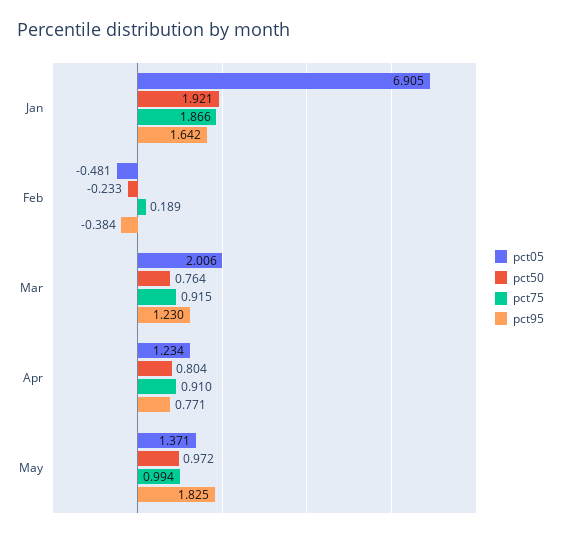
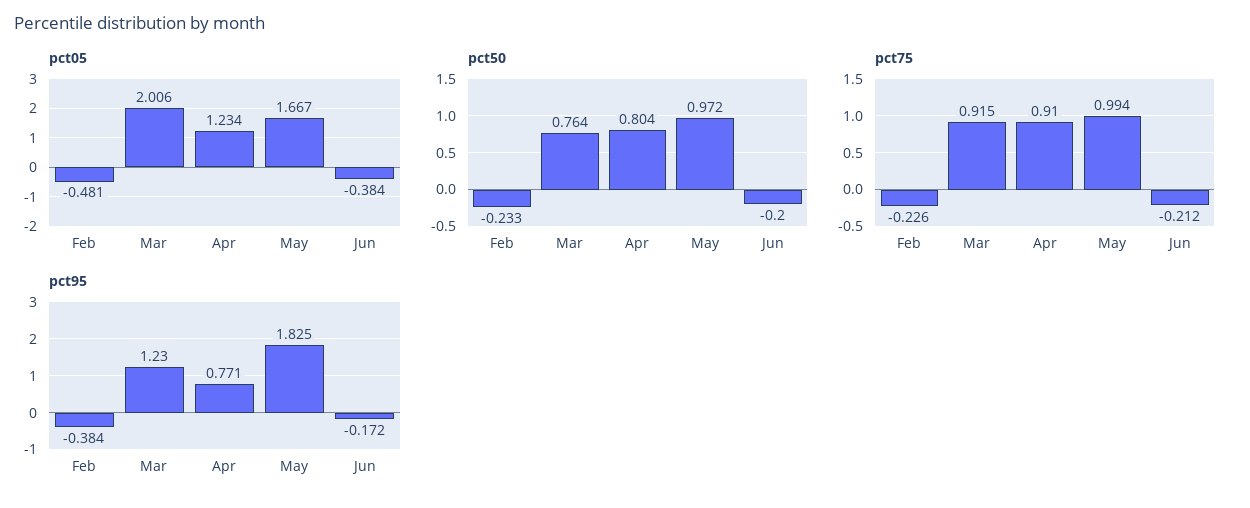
pct05, Jan: 6.905 -> none
pct50, Jan: 1.921 -> none
pct75, Jan: 1.866 -> none
pct95, Jan: 1.642 -> none
pct75, Feb: 0.189 -> -0.226
pct05, May: 1.371 -> 1.667
pct05, Jun: none -> -0.384
pct50, Jun: none -> -0.2
pct75, Jun: none -> -0.212
pct95, Jun: none -> -0.172

